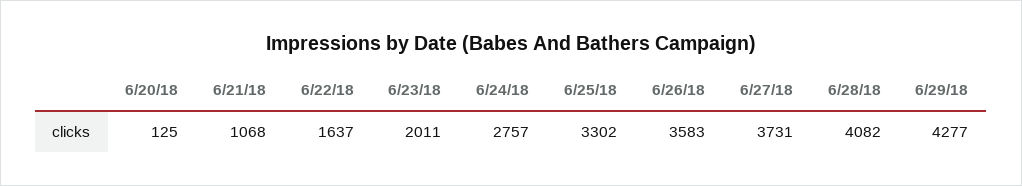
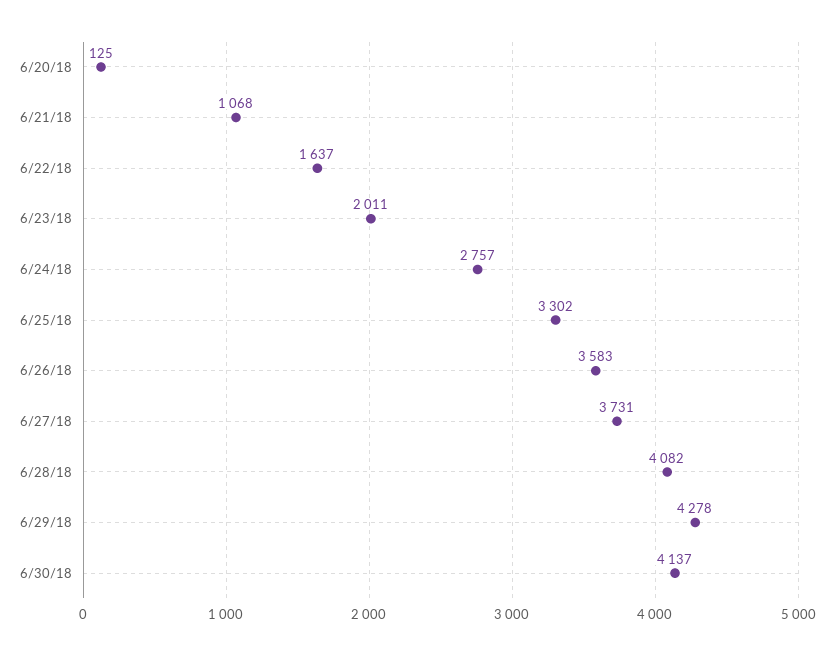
6/29/18: 4277 -> 4278
6/30/18: none -> 4137

